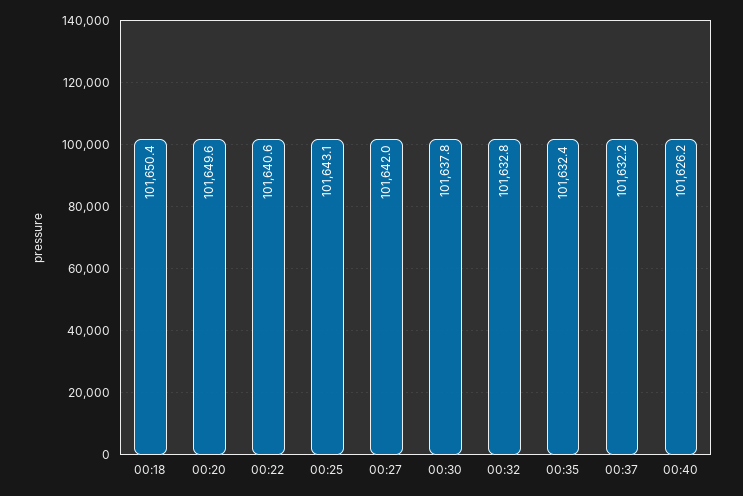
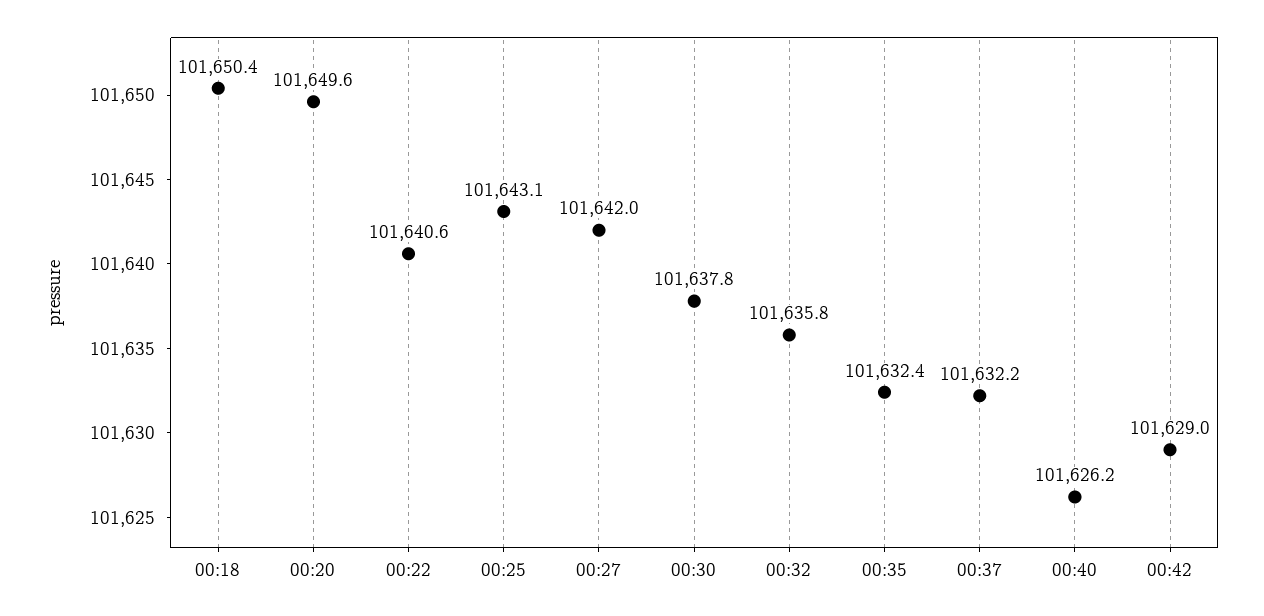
00:32: 101632.8 -> 101635.8
00:42: none -> 101629

